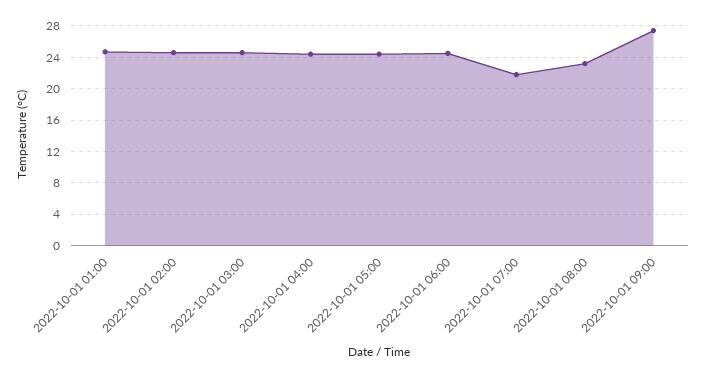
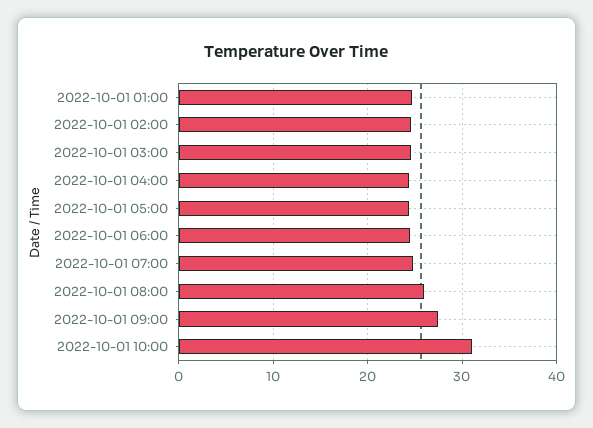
2022-10-01 07:00: 22 -> 25
2022-10-01 08:00: 23 -> 26
2022-10-01 10:00: none -> 31

